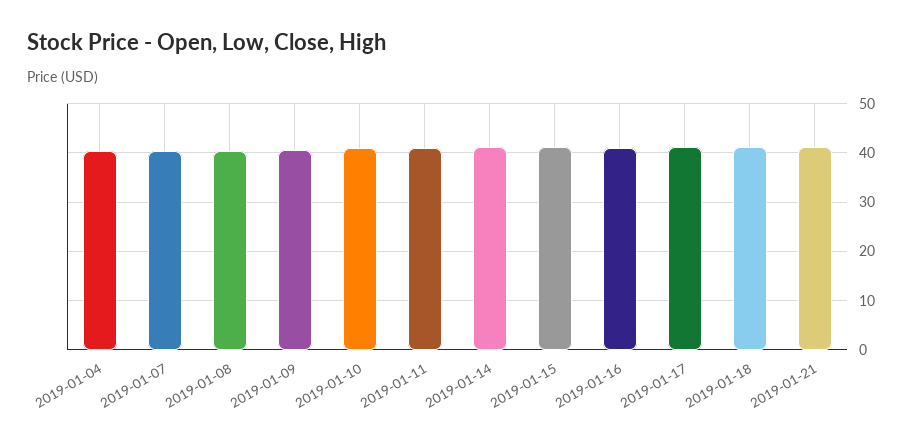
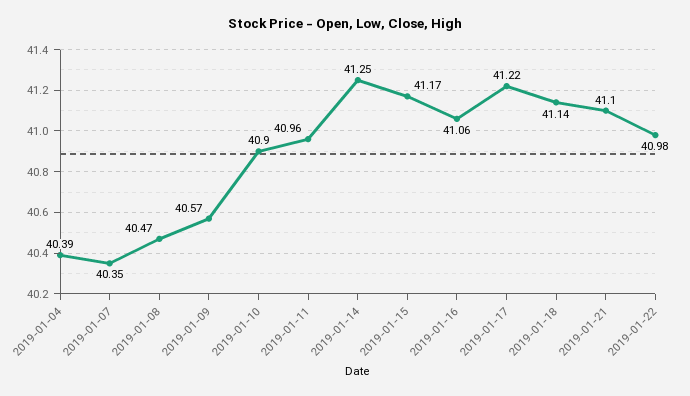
2019-01-22: none -> 40.98

